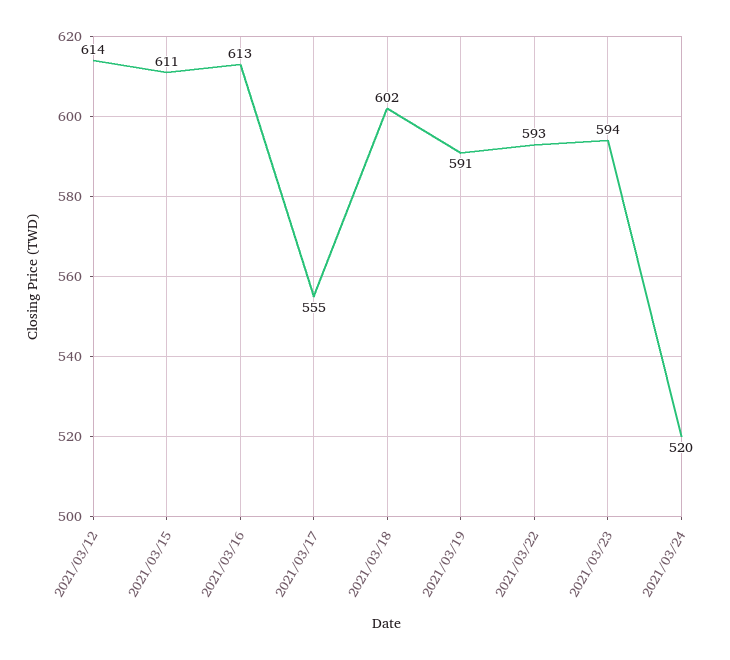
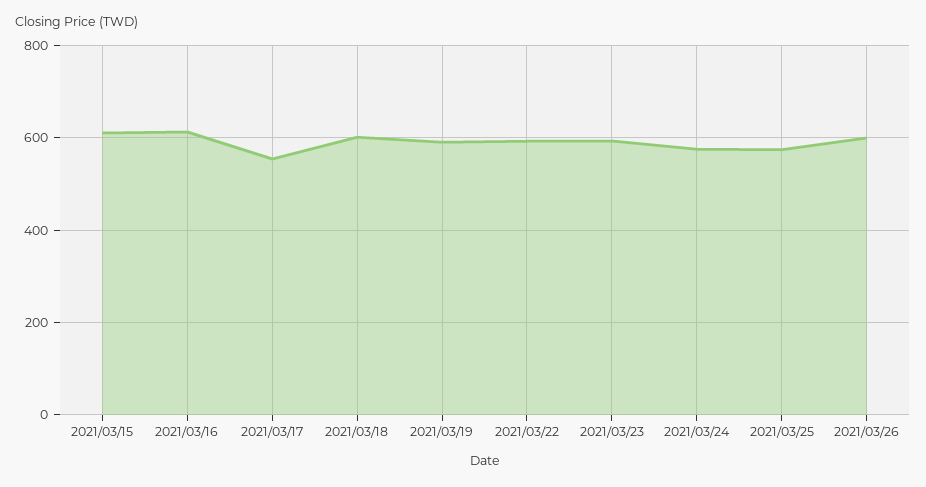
2021/03/12: 614 -> none
2021/03/24: 520 -> 580
2021/03/25: none -> 580
2021/03/26: none -> 600

